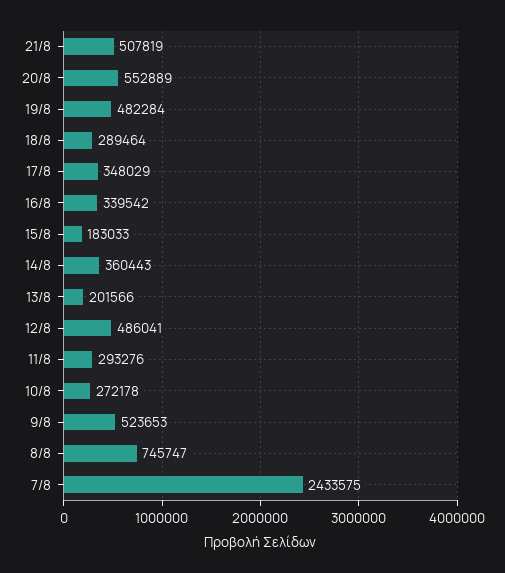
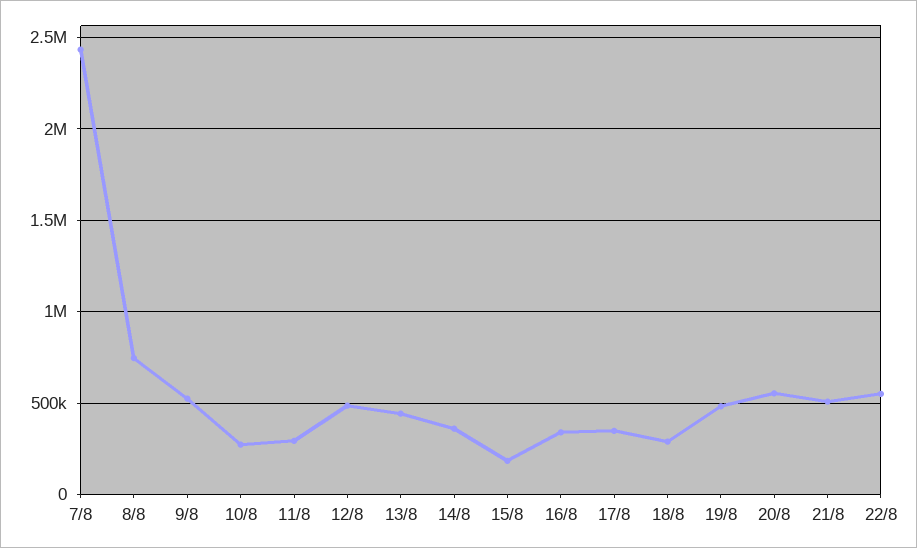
13/8: 201566 -> 450000
22/8: none -> 550000

